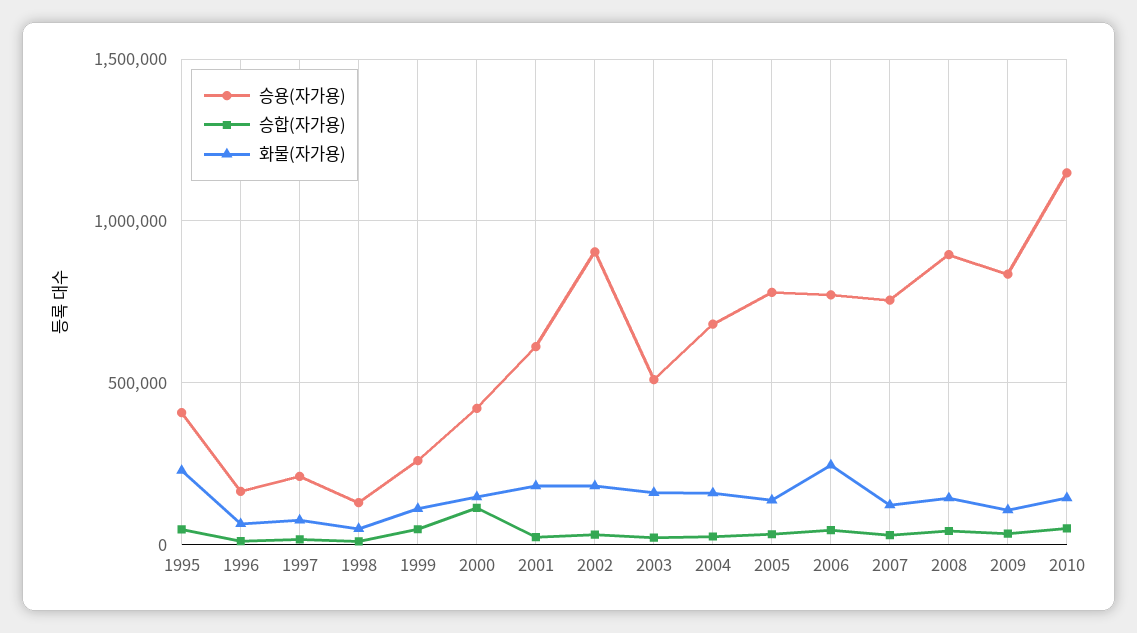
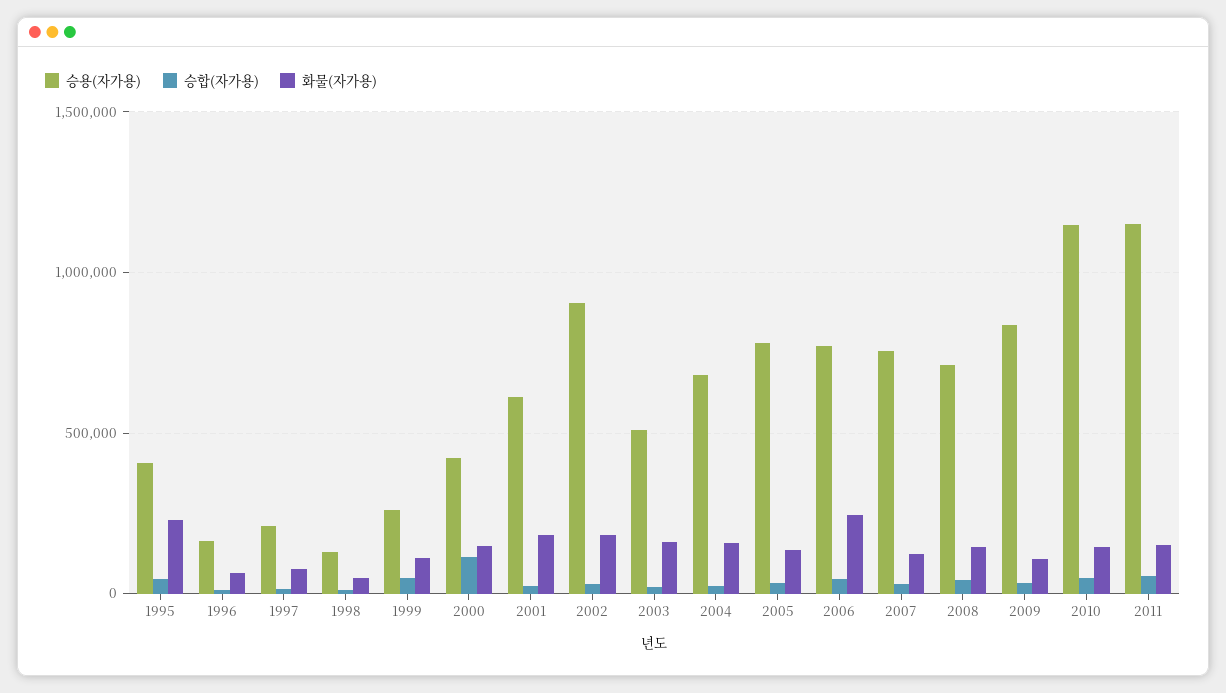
승용(자가용), 2008: 900000 -> 700000
승용(자가용), 2011: none -> 1150000
승합(자가용), 2011: none -> 50000
화물(자가용), 2011: none -> 150000

